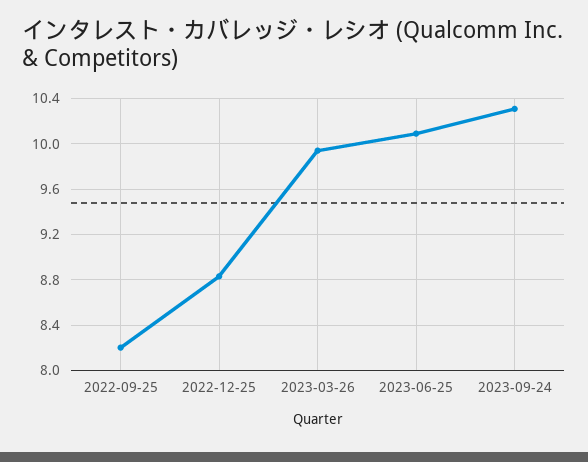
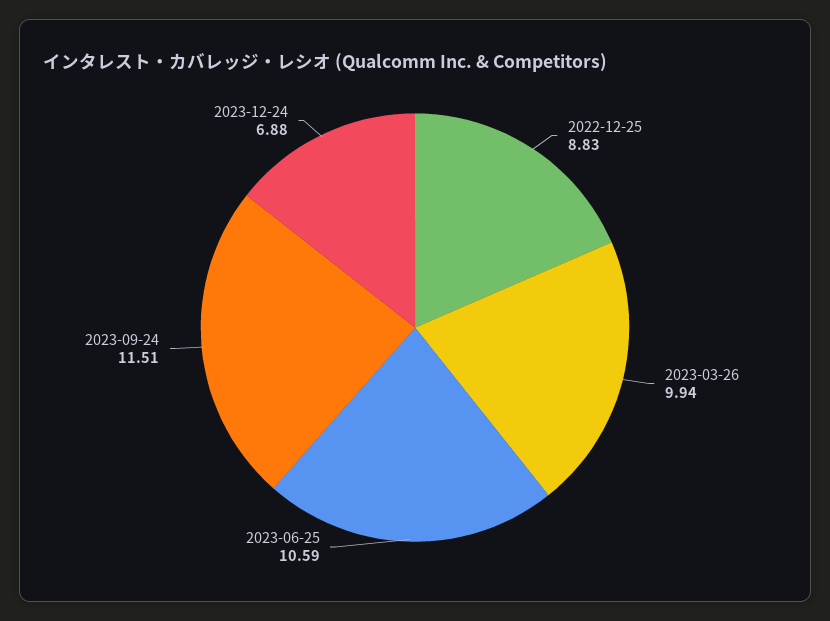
2022-09-25: 8.2 -> none
2023-06-25: 10.1 -> 10.59
2023-09-24: 10.3 -> 11.51
2023-12-24: none -> 6.88

